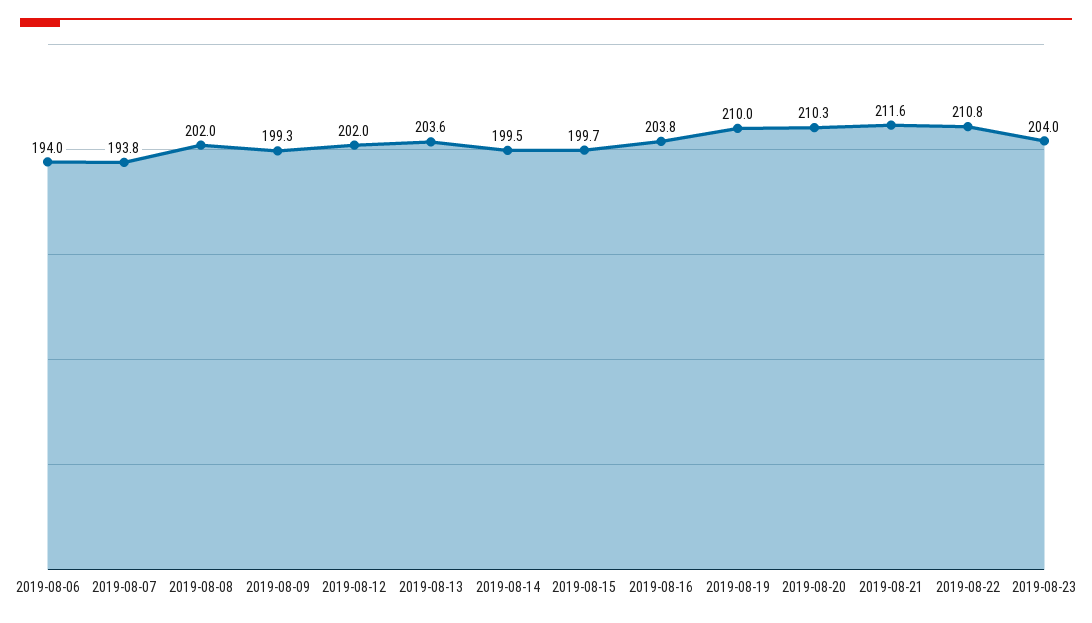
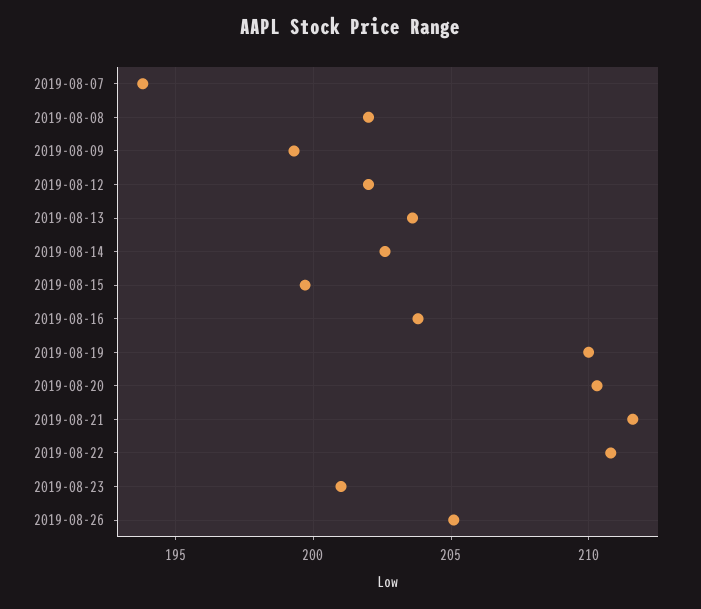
2019-08-06: 194 -> none
2019-08-14: 199.5 -> 202.5
2019-08-23: 204 -> 201
2019-08-26: none -> 205

